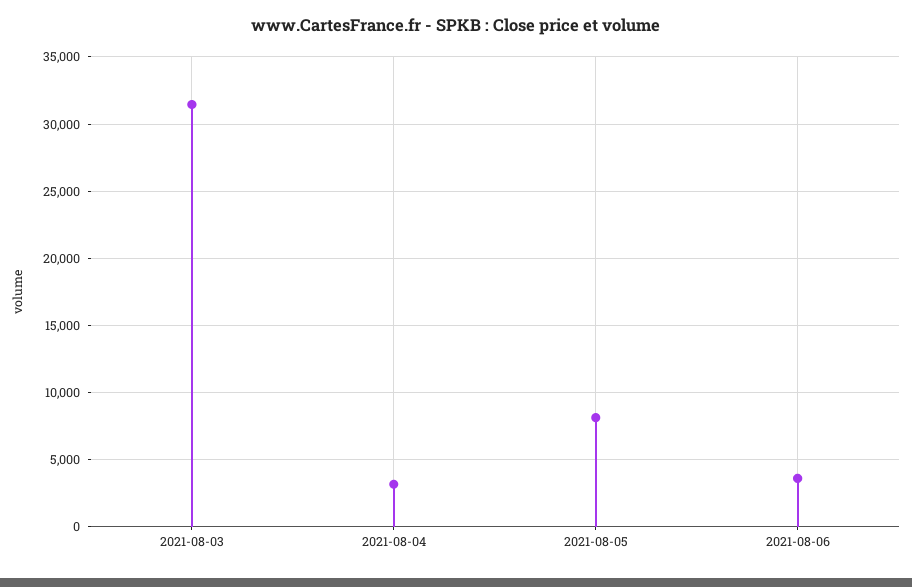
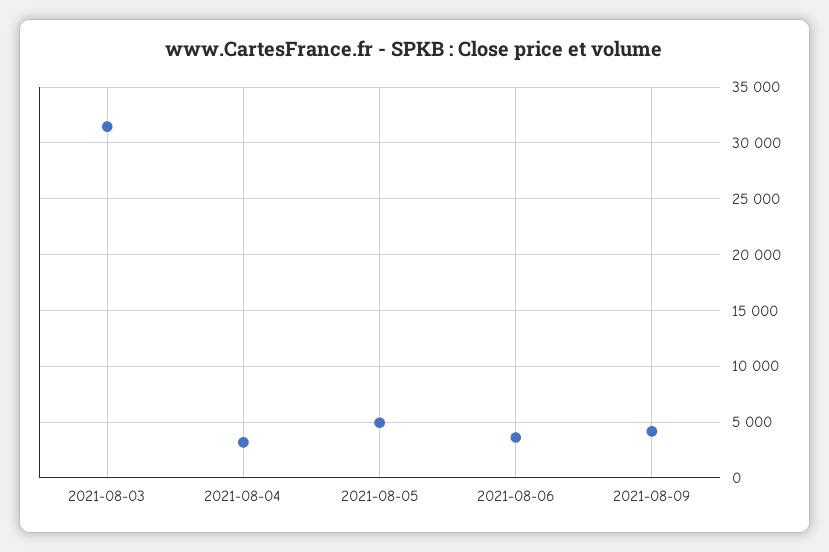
2021-08-05: 8000 -> 5000
2021-08-09: none -> 4000

